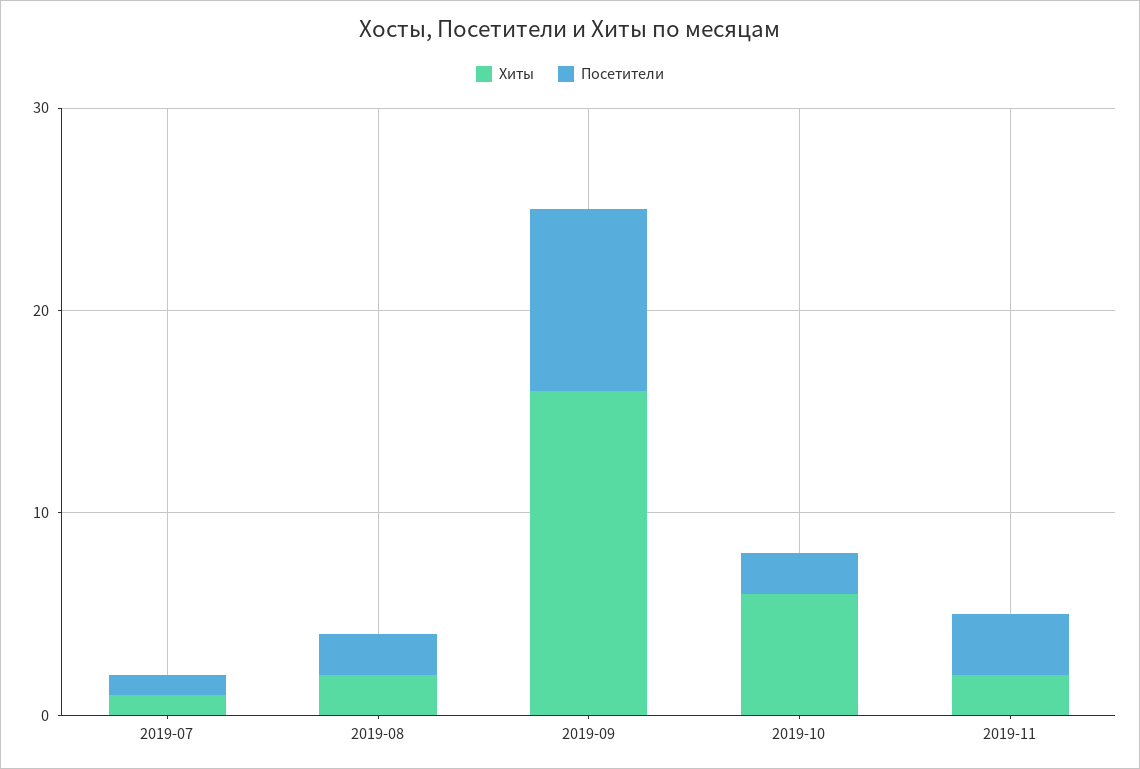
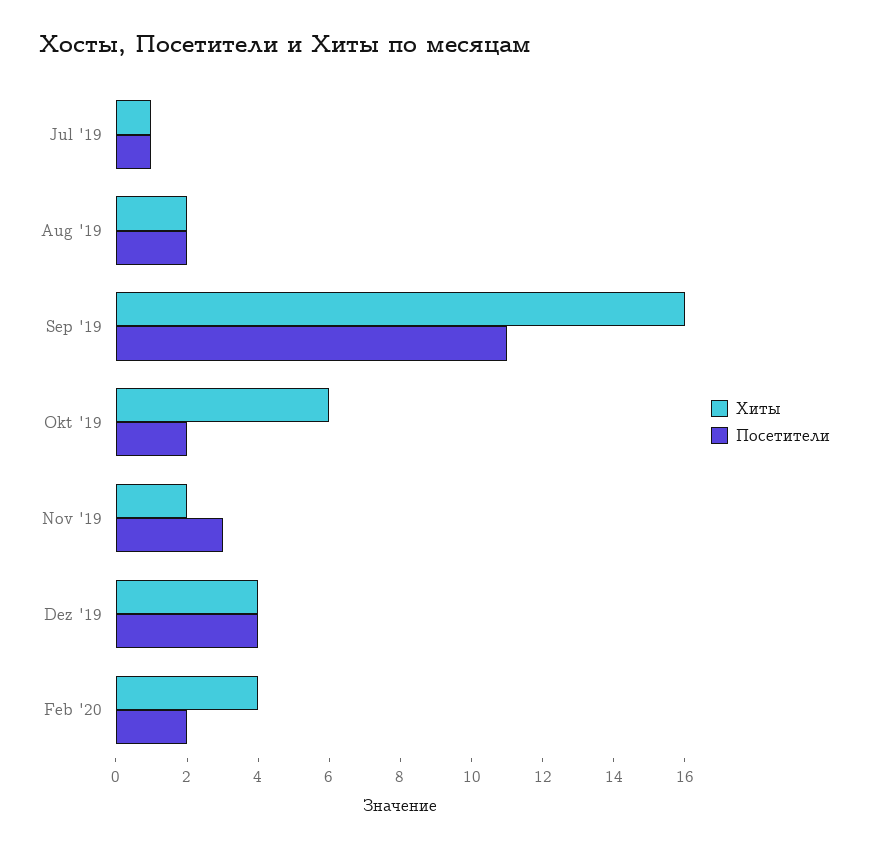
Посетители, 2019-09: 9 -> 11
Хиты, Dez '19: none -> 4
Посетители, Dez '19: none -> 4
Хиты, Feb '20: none -> 4
Посетители, Feb '20: none -> 2

